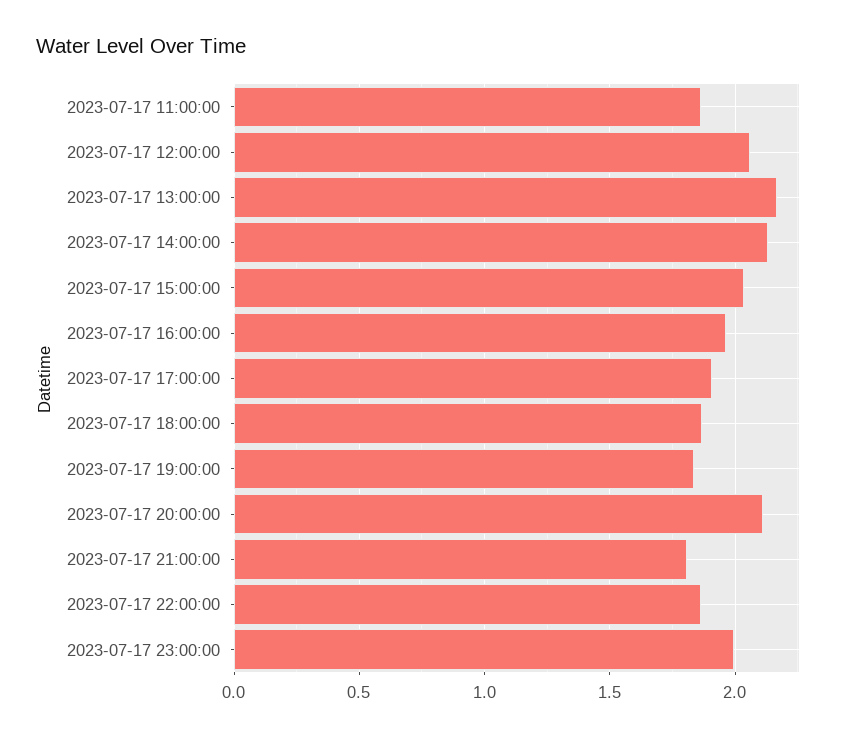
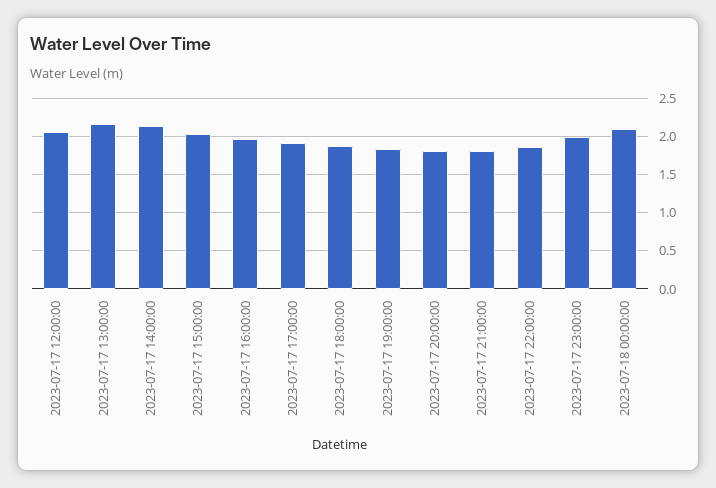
2023-07-17 11:00:00: 1.85 -> none
2023-07-17 20:00:00: 2.1 -> 1.8
2023-07-18 00:00:00: none -> 2.1

